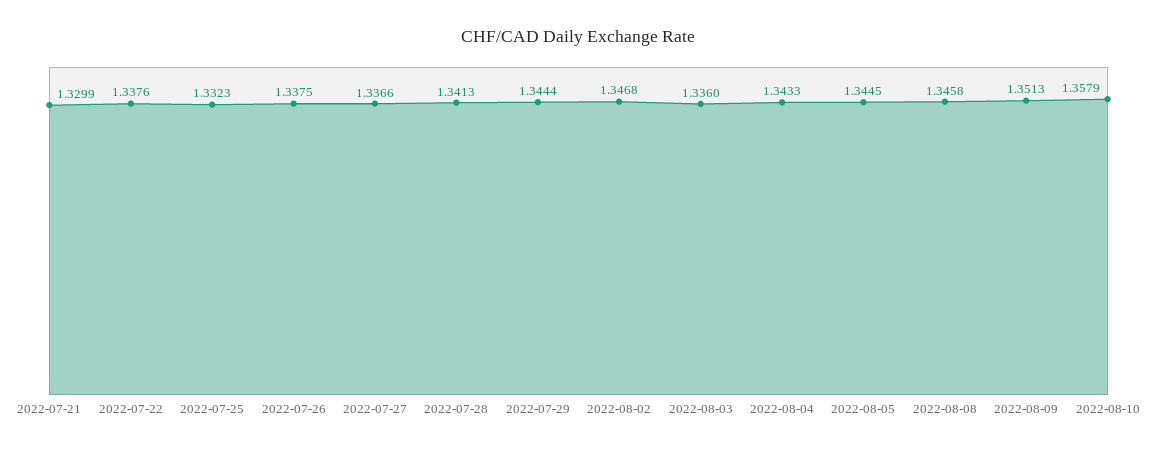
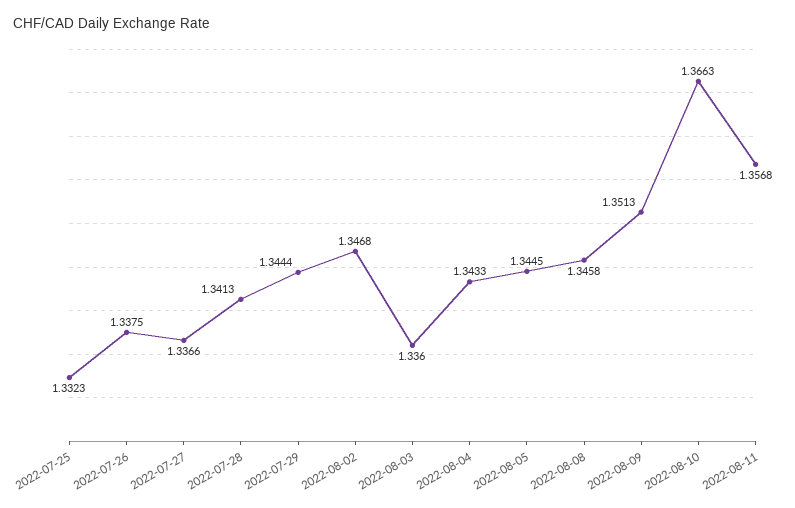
2022-07-21: 1.3299 -> none
2022-07-22: 1.3376 -> none
2022-08-10: 1.3579 -> 1.3663
2022-08-11: none -> 1.3568

